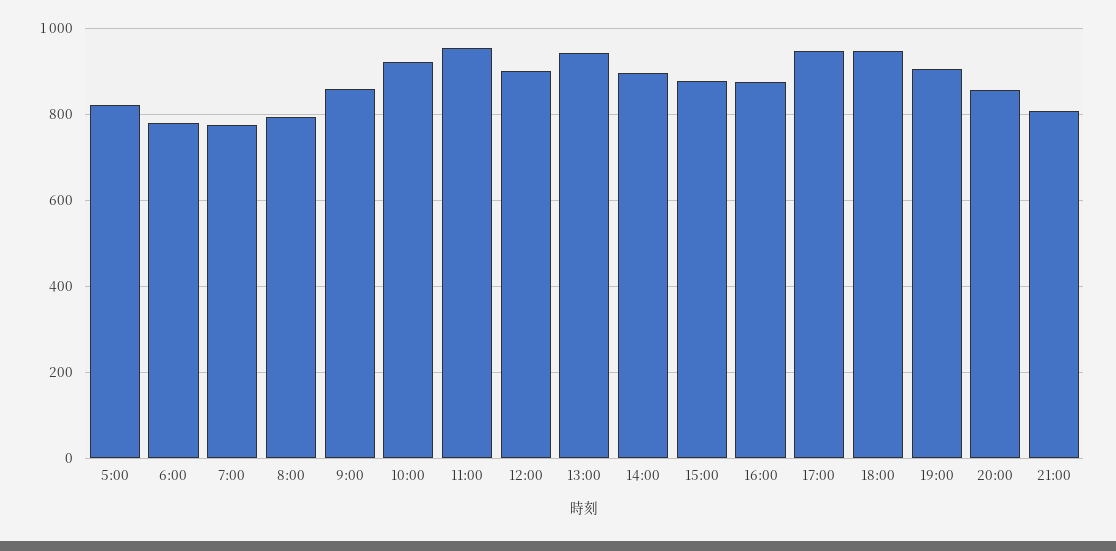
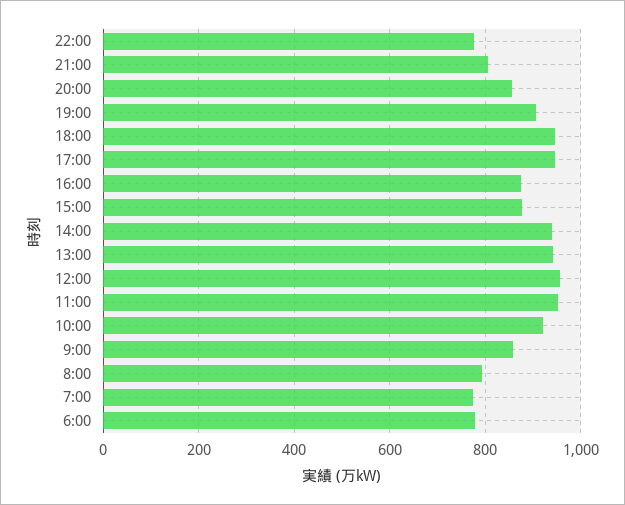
5:00: 820 -> none
12:00: 900 -> 960
14:00: 900 -> 940
22:00: none -> 780

